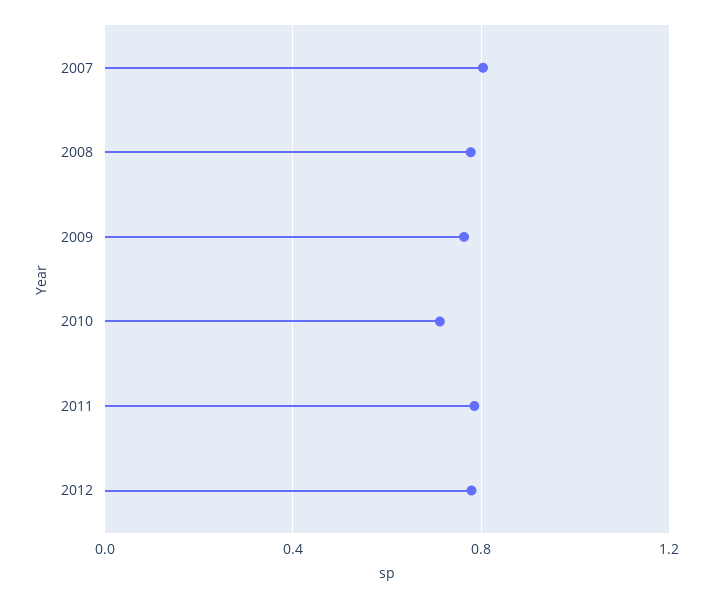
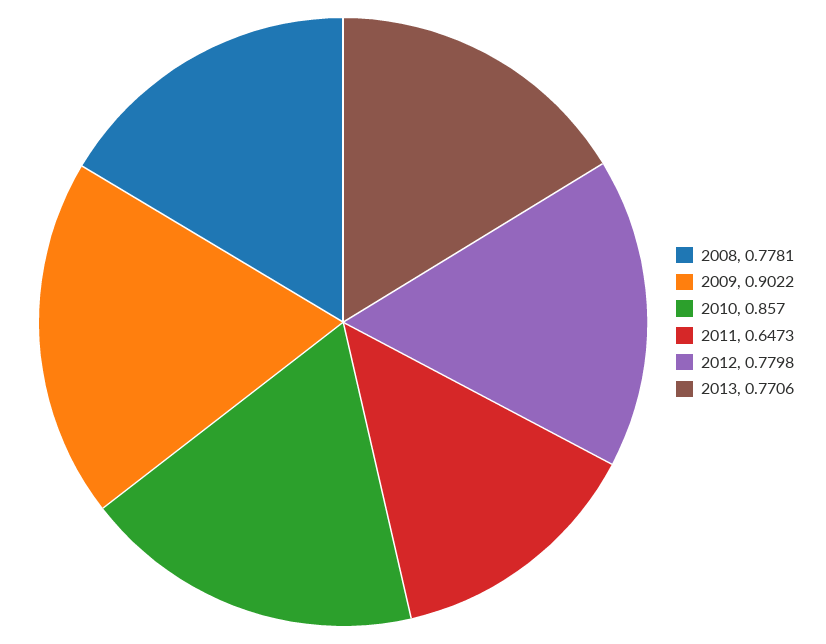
2007: 0.8 -> none
2009: 0.75 -> 0.9022
2010: 0.7 -> 0.857
2011: 0.8 -> 0.6473
2013: none -> 0.7706

